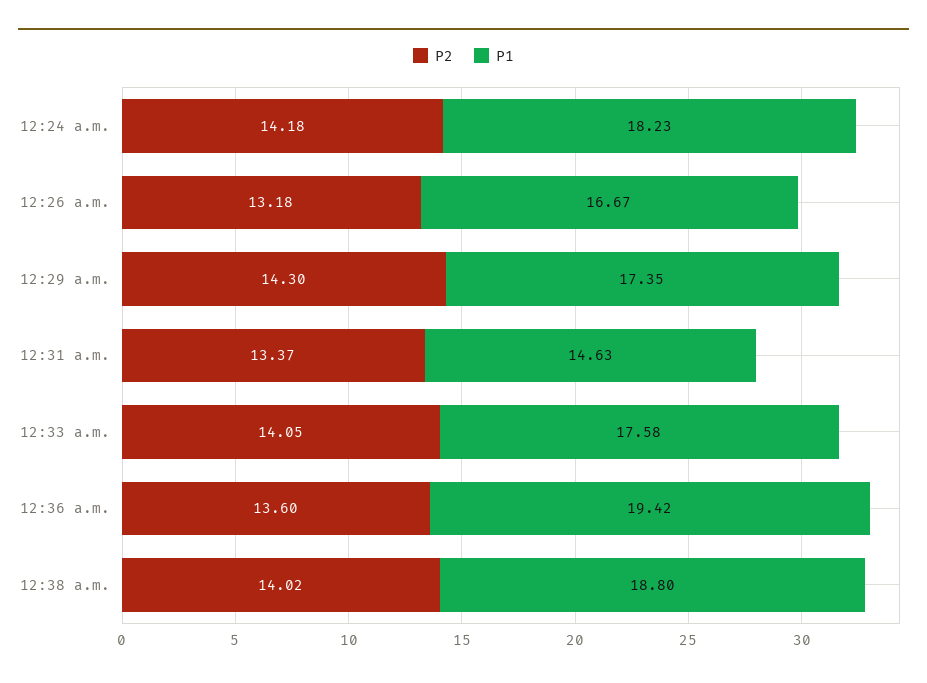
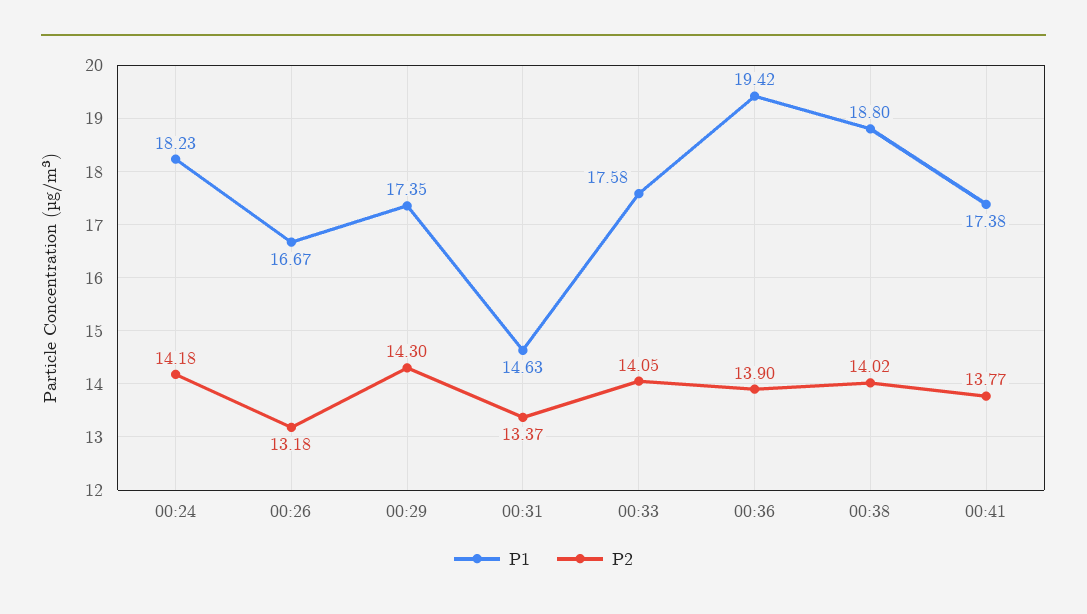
P2, 12:36 a.m.: 13.6 -> 13.9
P1, 00:41: none -> 17.38
P2, 00:41: none -> 13.77

